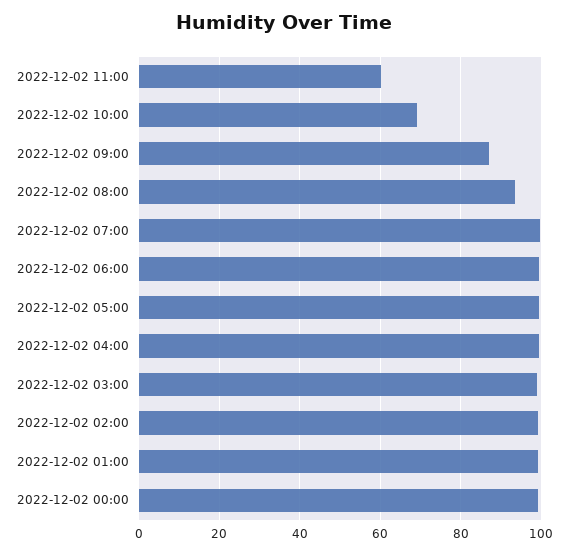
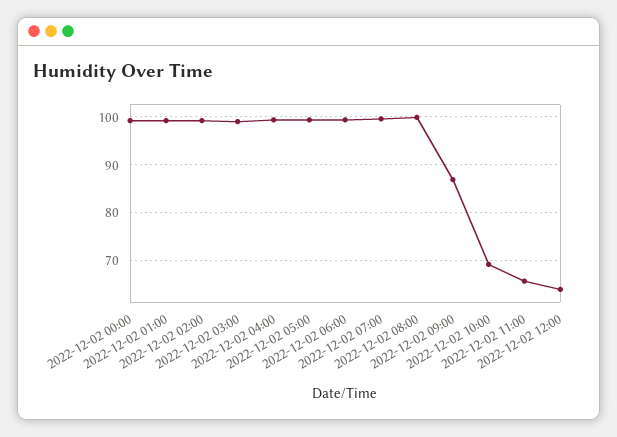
2022-12-02 11:00: 60 -> 66
2022-12-02 08:00: 94 -> 100
2022-12-02 12:00: none -> 64

